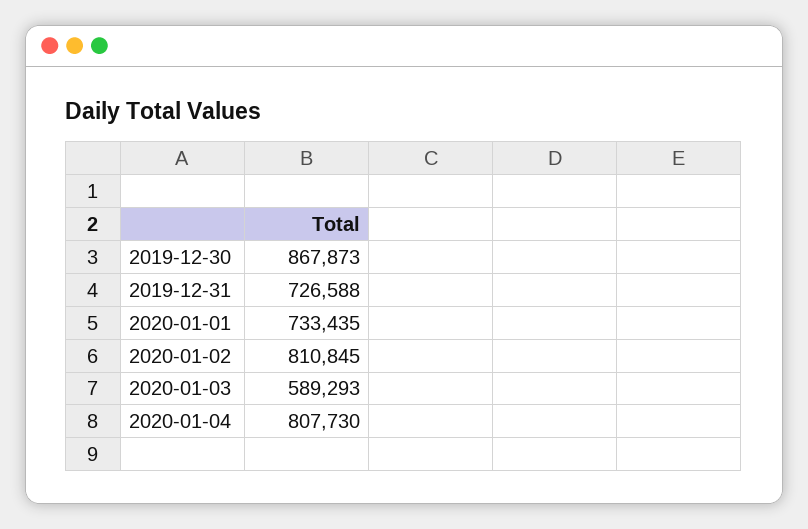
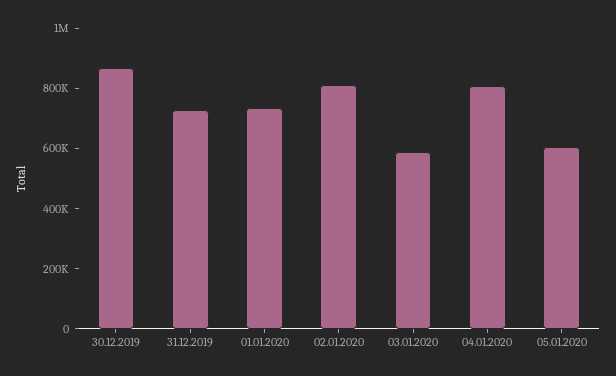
05.01.2020: none -> 600000

